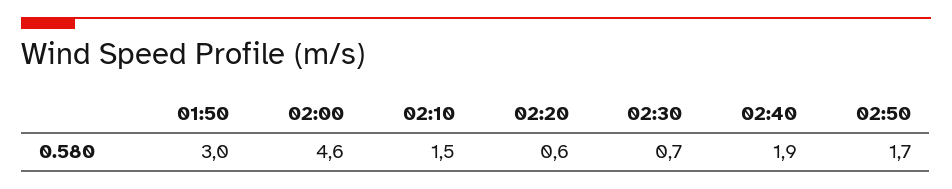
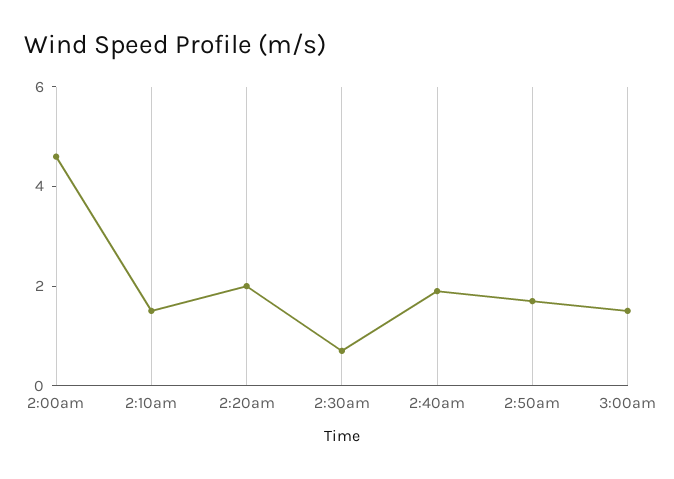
01:50: 3 -> none
02:20: 0.6 -> 2
3:00am: none -> 1.5

